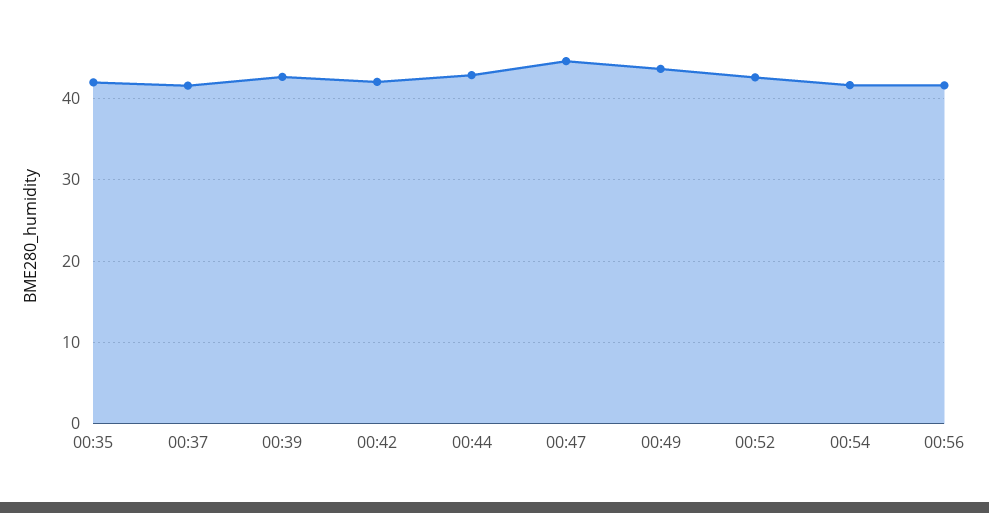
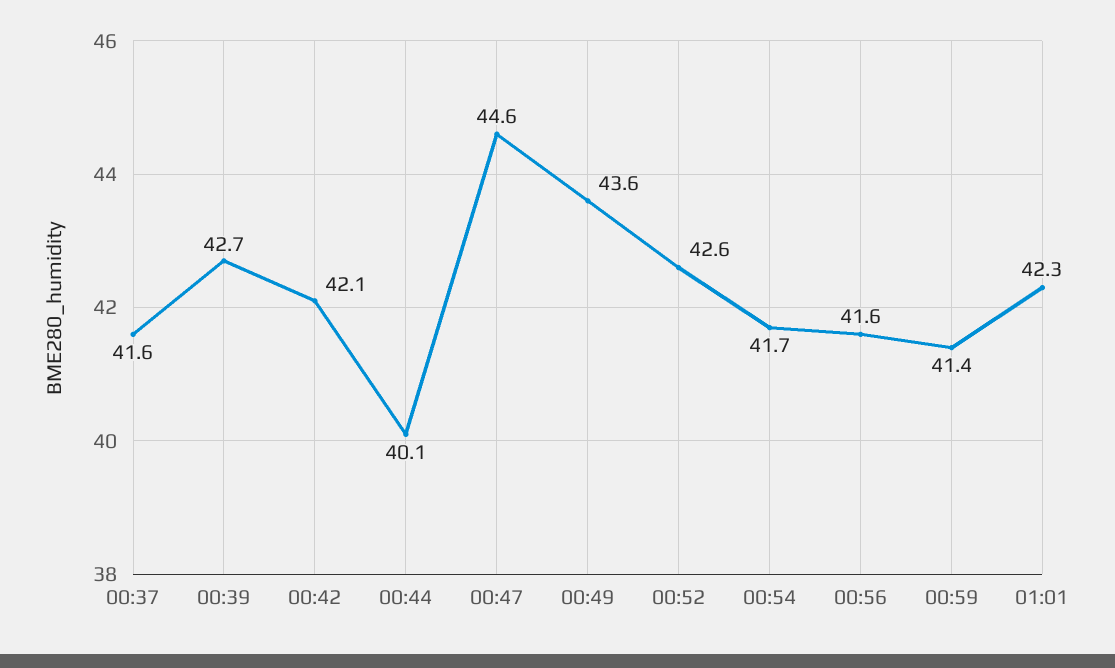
00:35: 42 -> none
00:44: 43 -> 40.1
00:59: none -> 41.4
01:01: none -> 42.3

